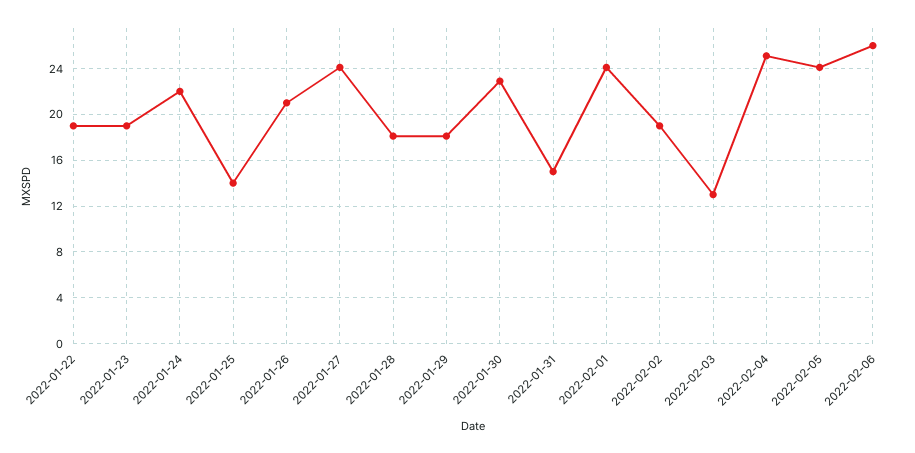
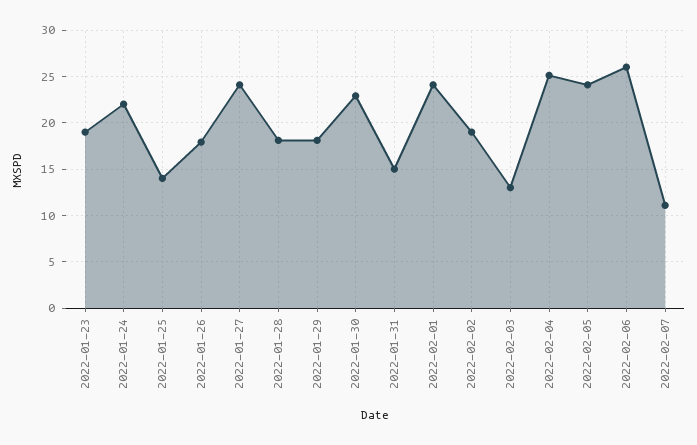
2022-01-22: 19 -> none
2022-01-26: 21 -> 18
2022-02-07: none -> 11

